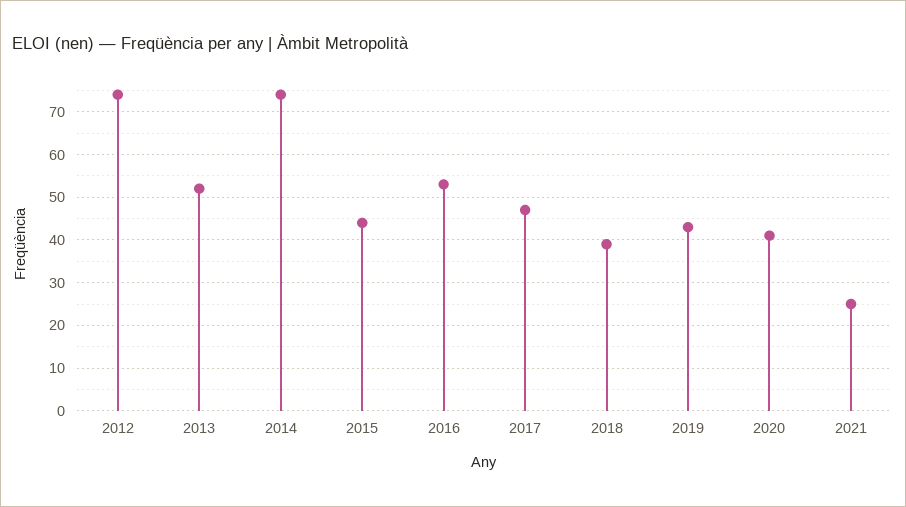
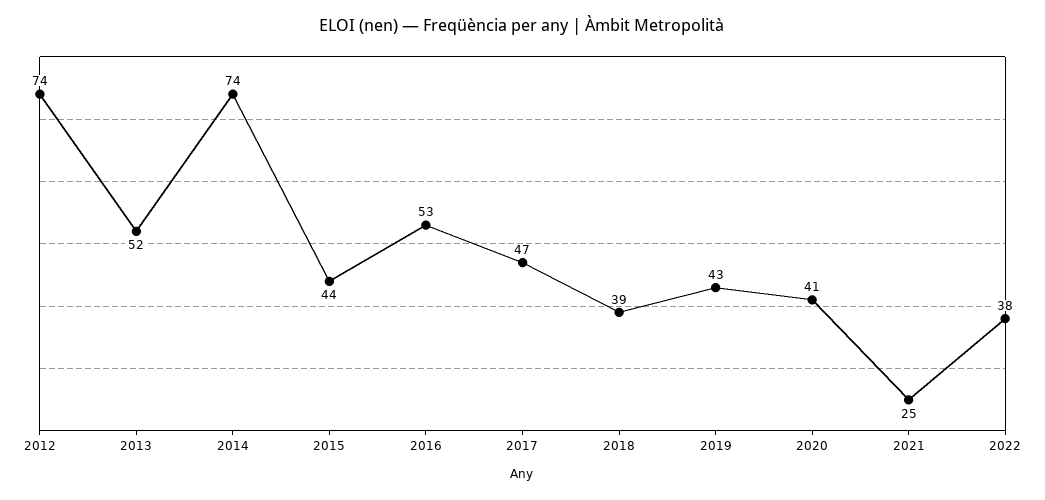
2022: none -> 38

